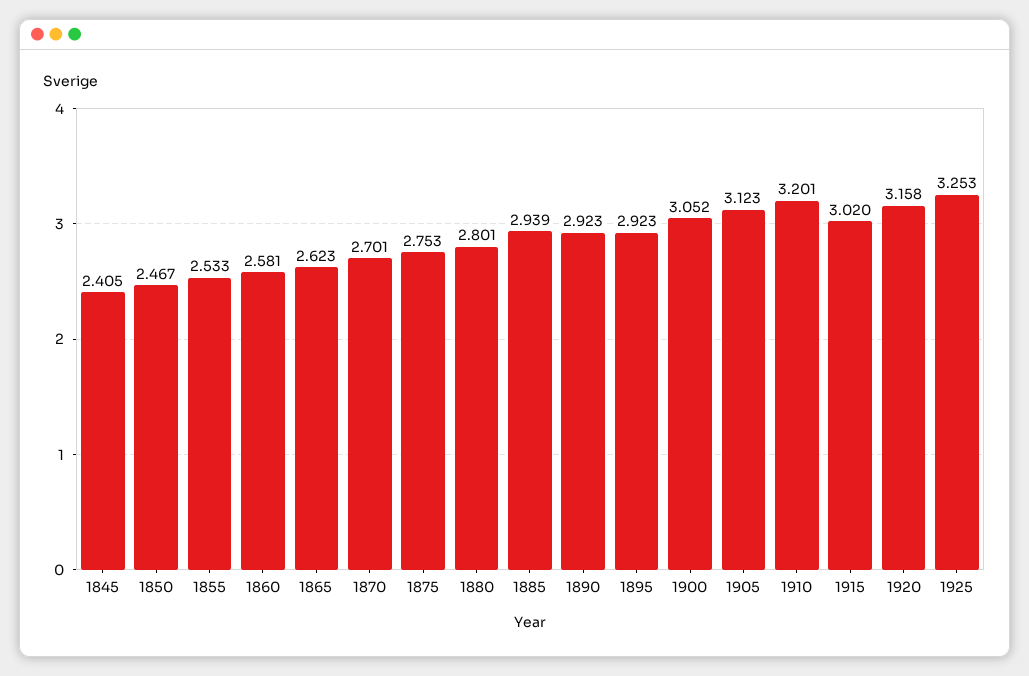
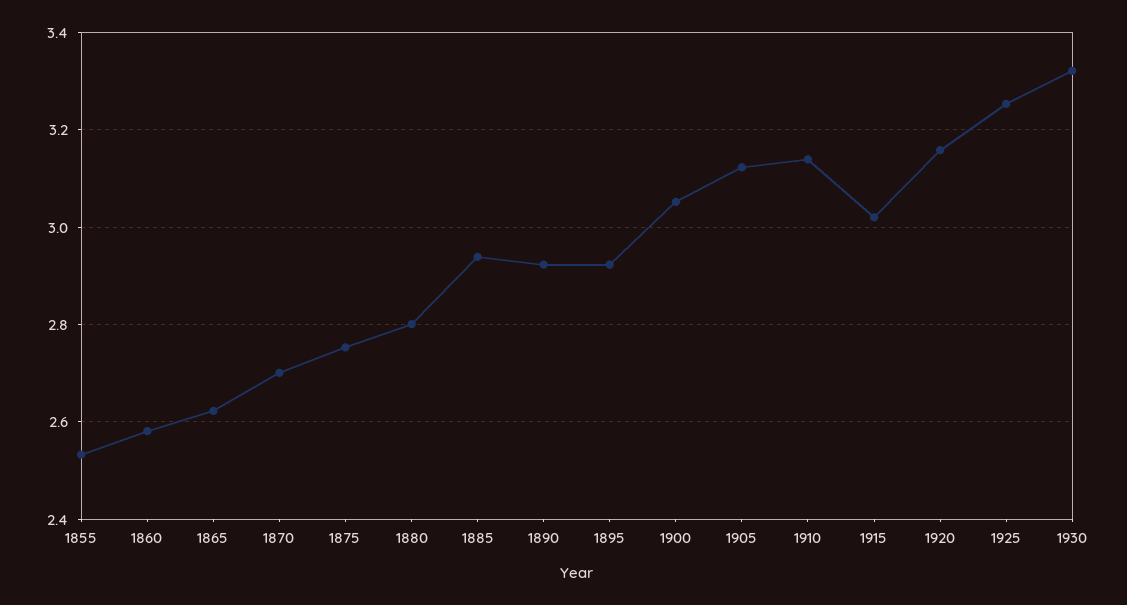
1845: 2.405 -> none
1850: 2.467 -> none
1910: 3.201 -> 3.14
1930: none -> 3.32

